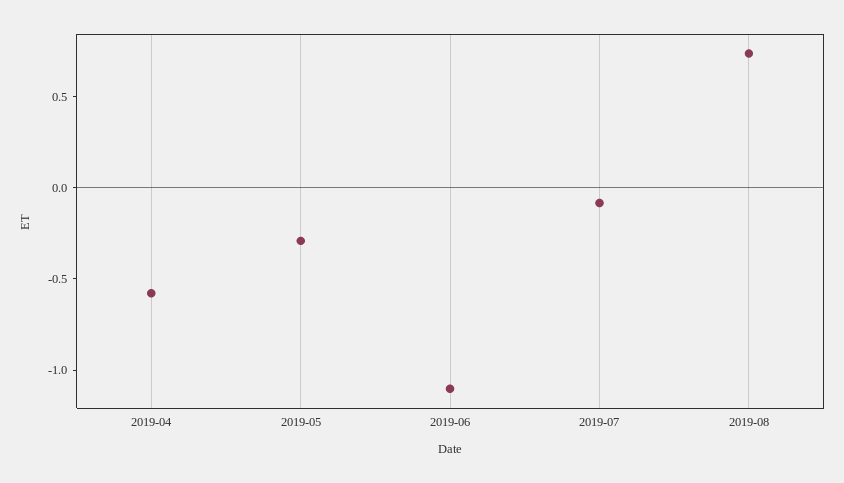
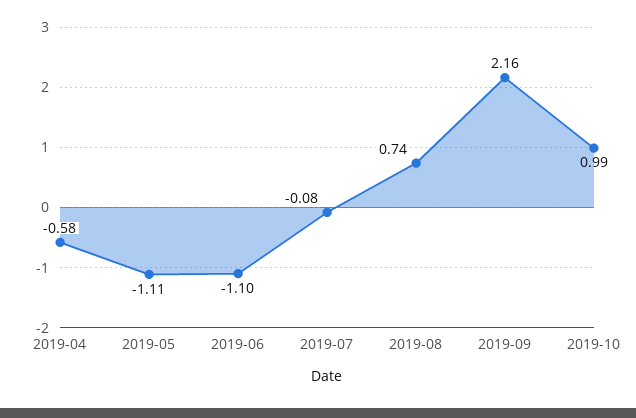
2019-05: -0.3 -> -1.11
2019-09: none -> 2.16
2019-10: none -> 0.99

